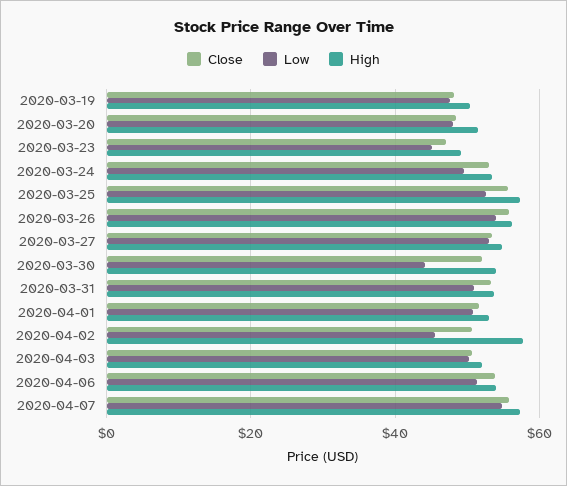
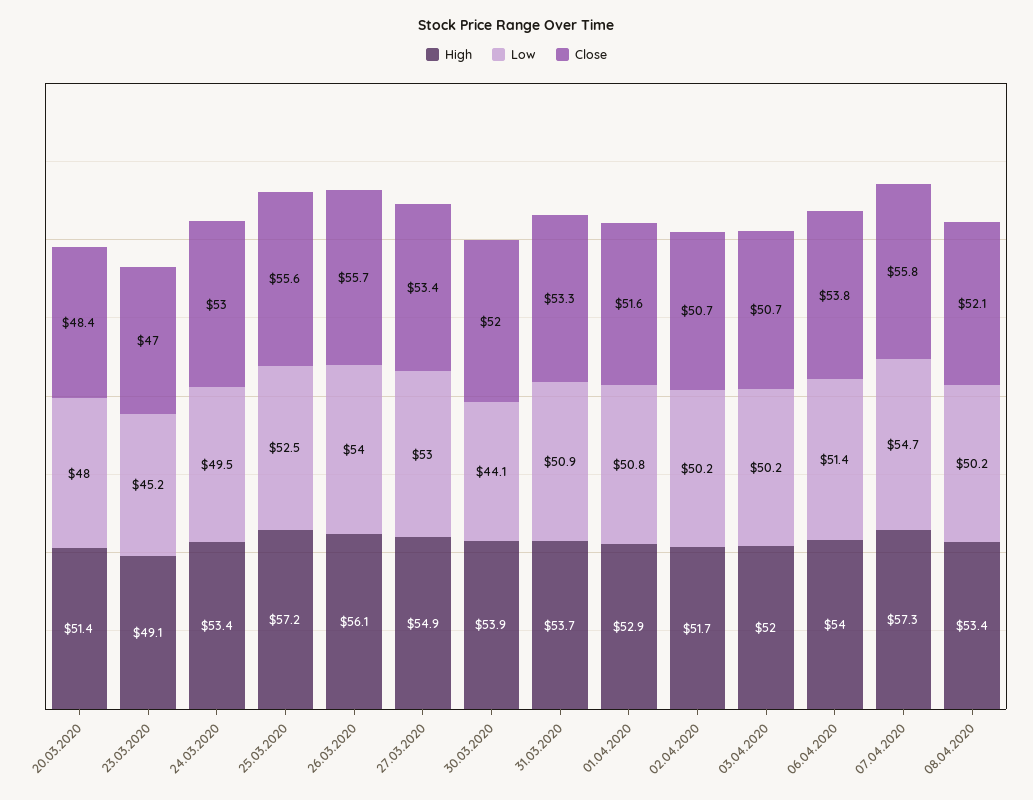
Close, 2020-03-19: 48 -> none
Low, 2020-03-19: 48 -> none
High, 2020-03-19: 50 -> none
Low, 2020-04-02: 46 -> 50.2
High, 2020-04-02: 58 -> 51.7
High, 08.04.2020: none -> 53.4
Low, 08.04.2020: none -> 50.2
Close, 08.04.2020: none -> 52.1

